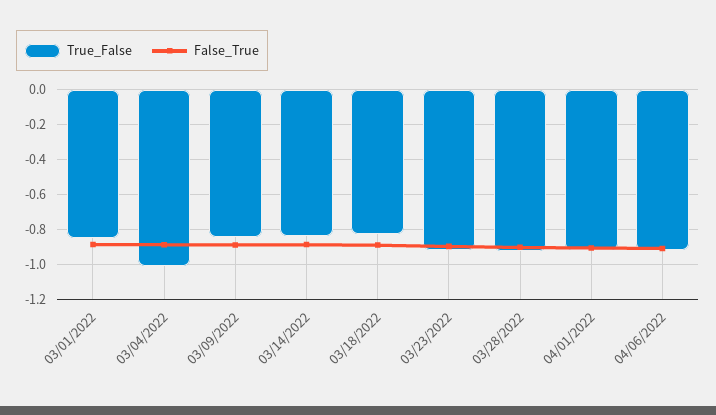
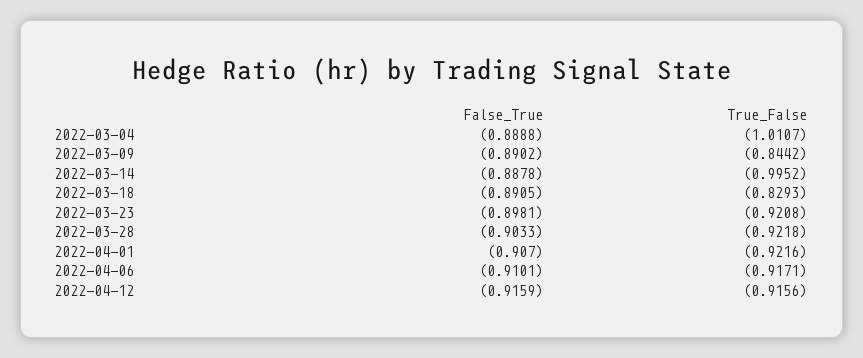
True_False, 03/01/2022: -0.85 -> none
False_True, 03/01/2022: -0.9 -> none
True_False, 03/14/2022: -0.85 -> -0.9952
False_True, 2022-04-12: none -> -0.9159
True_False, 2022-04-12: none -> -0.9156

